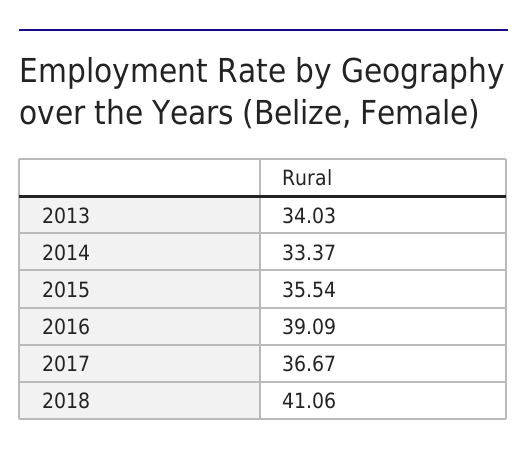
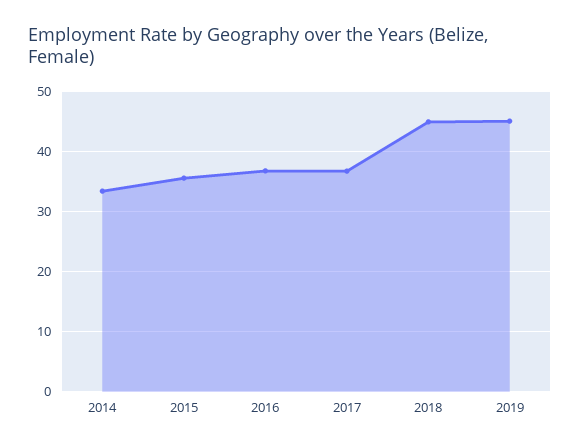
2013: 34.03 -> none
2016: 39.09 -> 37
2018: 41.06 -> 45
2019: none -> 45

